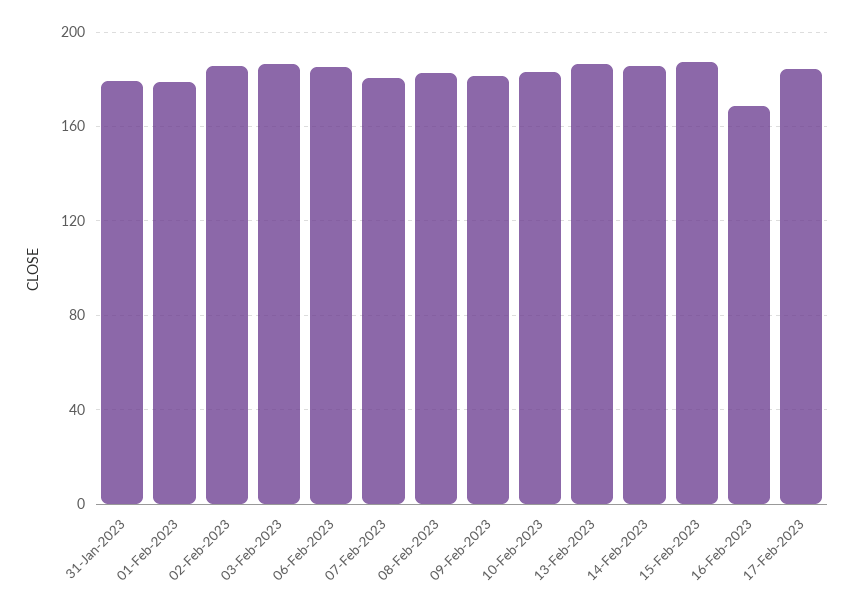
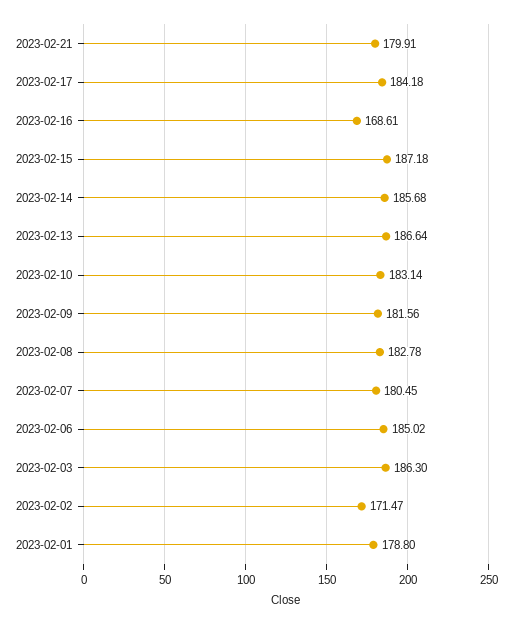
31-Jan-2023: 180 -> none
02-Feb-2023: 185 -> 171.47
2023-02-21: none -> 179.91

